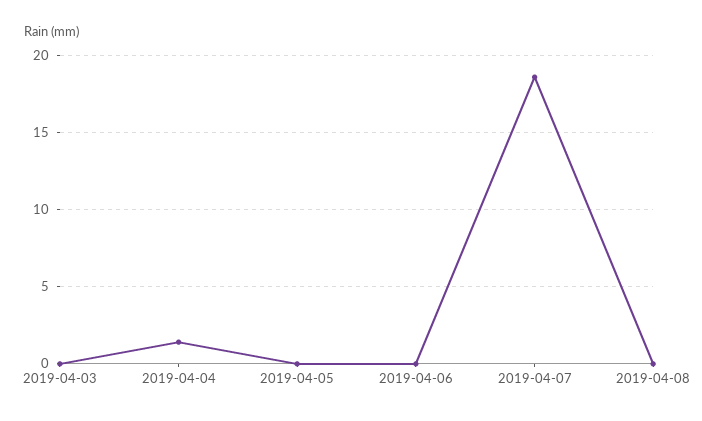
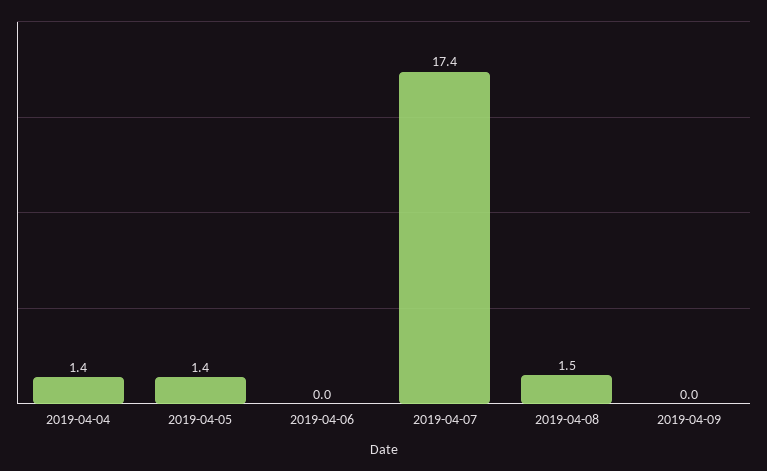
2019-04-03: 0 -> none
2019-04-05: 0 -> 1.4
2019-04-07: 18.5 -> 17.4
2019-04-08: 0 -> 1.5
2019-04-09: none -> 0

